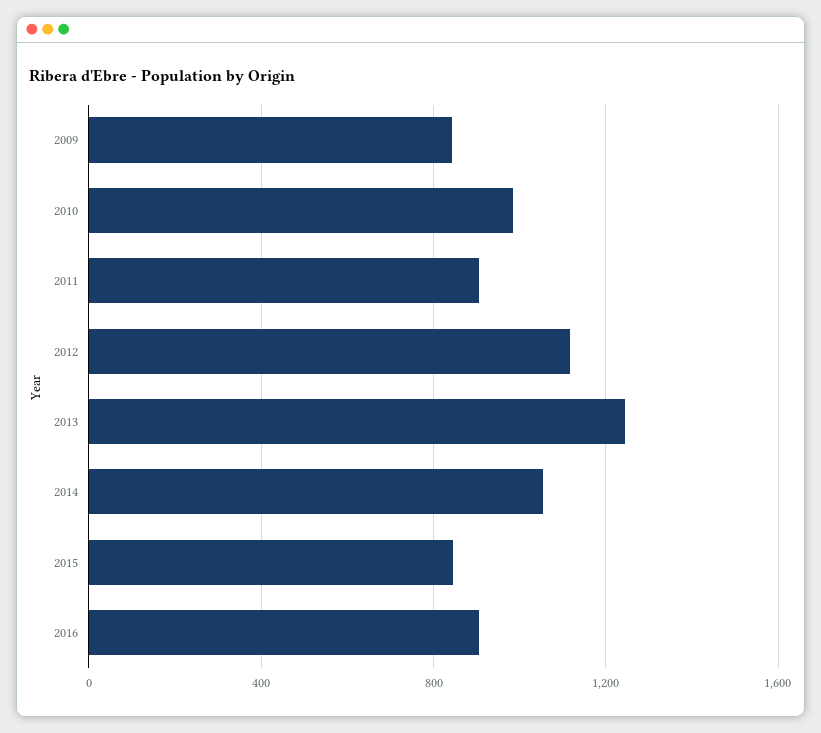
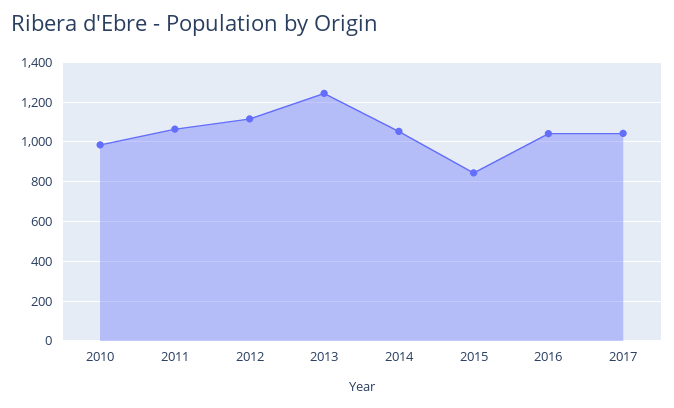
2009: 850 -> none
2011: 900 -> 1050
2016: 900 -> 1050
2017: none -> 1050

